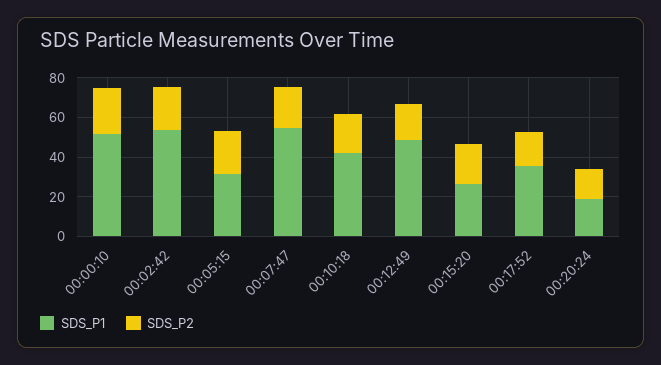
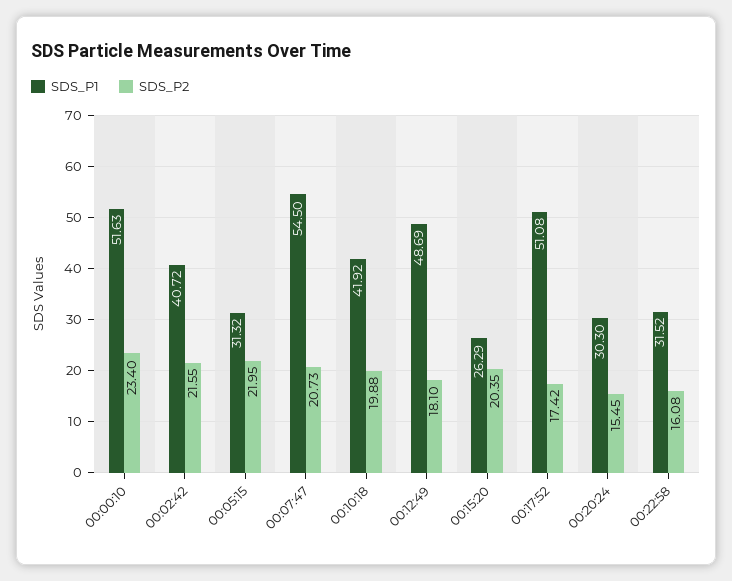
SDS_P1, 00:02:42: 55 -> 40.72
SDS_P1, 00:17:52: 35 -> 51.08
SDS_P1, 00:20:24: 20 -> 30.3
SDS_P1, 00:22:58: none -> 31.52
SDS_P2, 00:22:58: none -> 16.08

